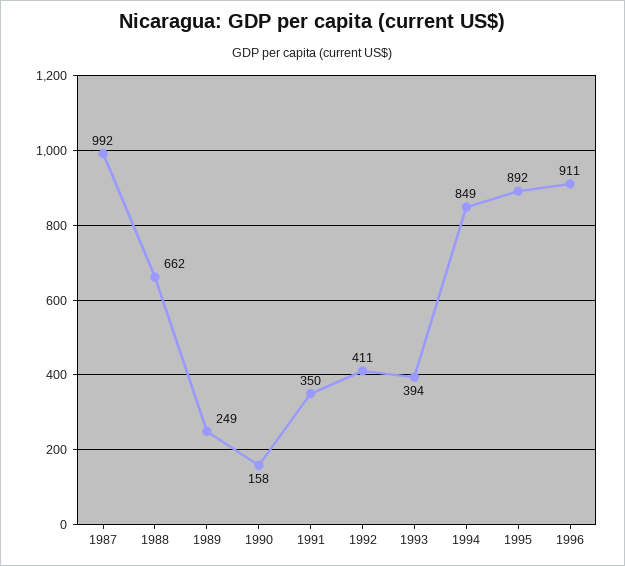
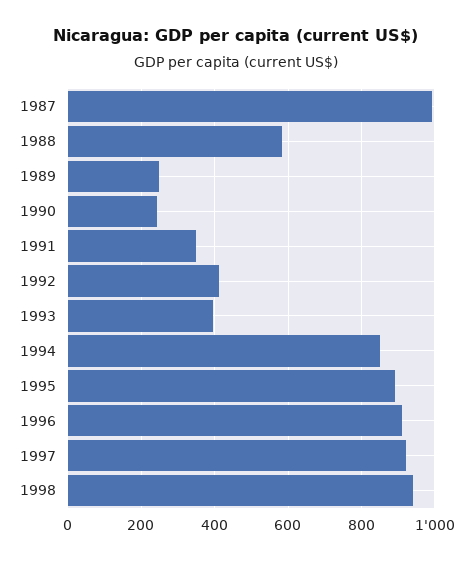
1988: 662 -> 580
1990: 158 -> 240
1997: none -> 920
1998: none -> 940

